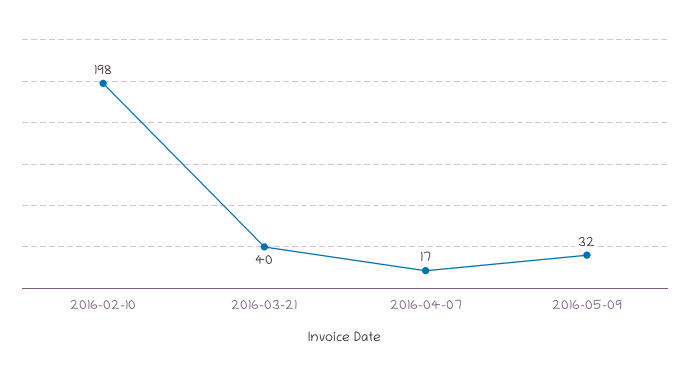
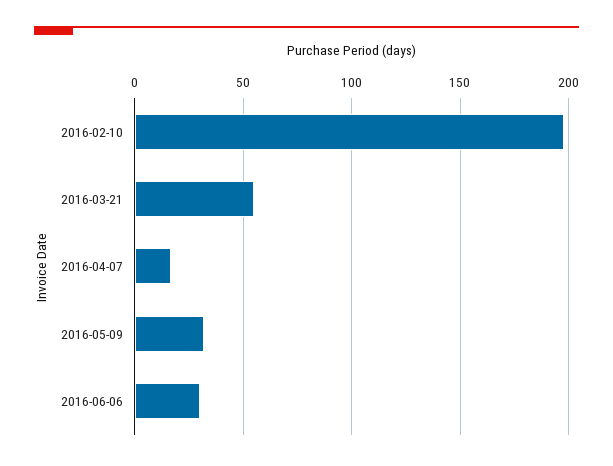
2016-03-21: 40 -> 55
2016-06-06: none -> 30

